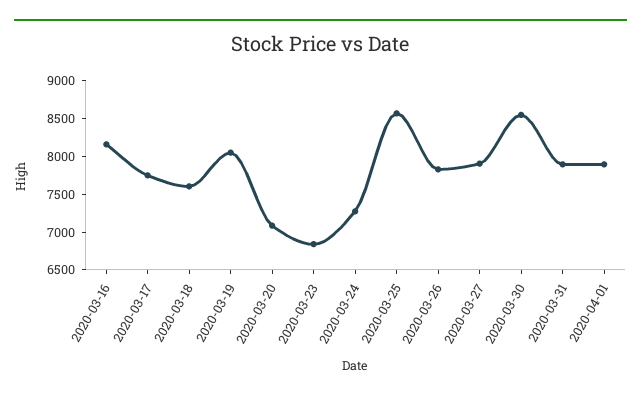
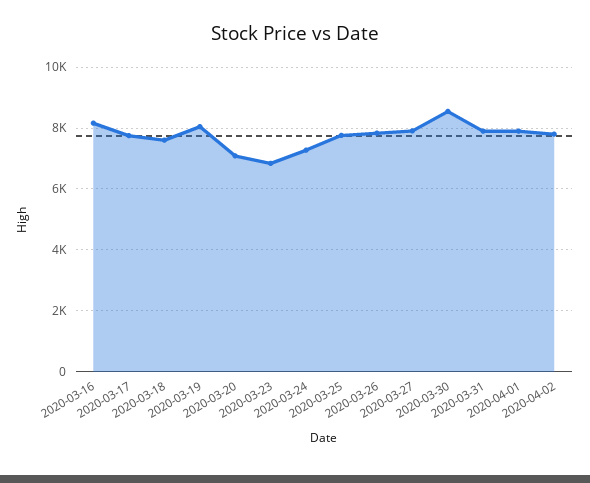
2020-03-25: 8500 -> 7800
2020-04-02: none -> 7800

